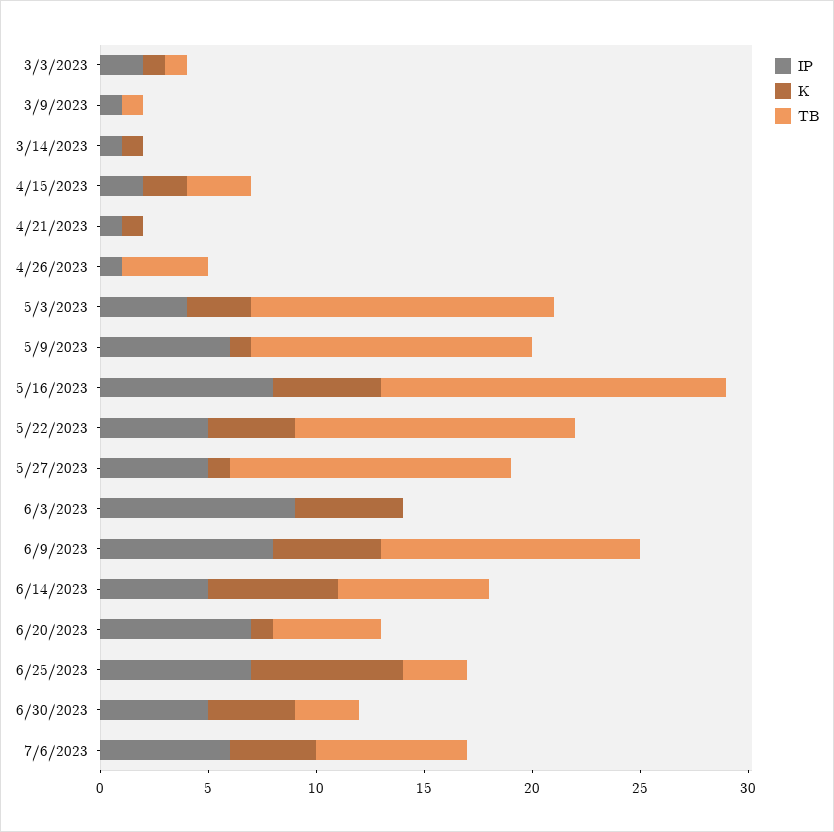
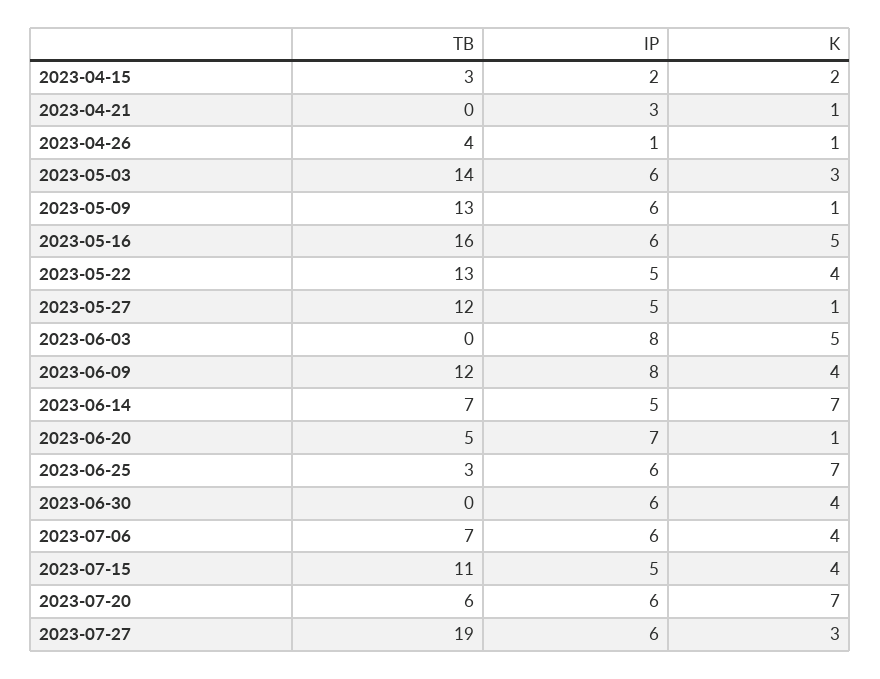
IP, 3/3/2023: 2 -> none
K, 3/3/2023: 1 -> none
TB, 3/3/2023: 1 -> none
IP, 3/9/2023: 1 -> none
K, 3/9/2023: 0 -> none
TB, 3/9/2023: 1 -> none
IP, 3/14/2023: 1 -> none
K, 3/14/2023: 1 -> none
TB, 3/14/2023: 0 -> none
IP, 4/21/2023: 1 -> 3
K, 4/26/2023: 0 -> 1
IP, 5/3/2023: 4 -> 6
IP, 5/16/2023: 8 -> 6
TB, 5/27/2023: 13 -> 12
IP, 6/3/2023: 9 -> 8
K, 6/9/2023: 5 -> 4
K, 6/14/2023: 6 -> 7
IP, 6/25/2023: 7 -> 6
IP, 6/30/2023: 5 -> 6
TB, 6/30/2023: 3 -> 0
TB, 2023-07-15: none -> 11
IP, 2023-07-15: none -> 5
K, 2023-07-15: none -> 4
TB, 2023-07-20: none -> 6
IP, 2023-07-20: none -> 6
K, 2023-07-20: none -> 7
TB, 2023-07-27: none -> 19
IP, 2023-07-27: none -> 6
K, 2023-07-27: none -> 3

